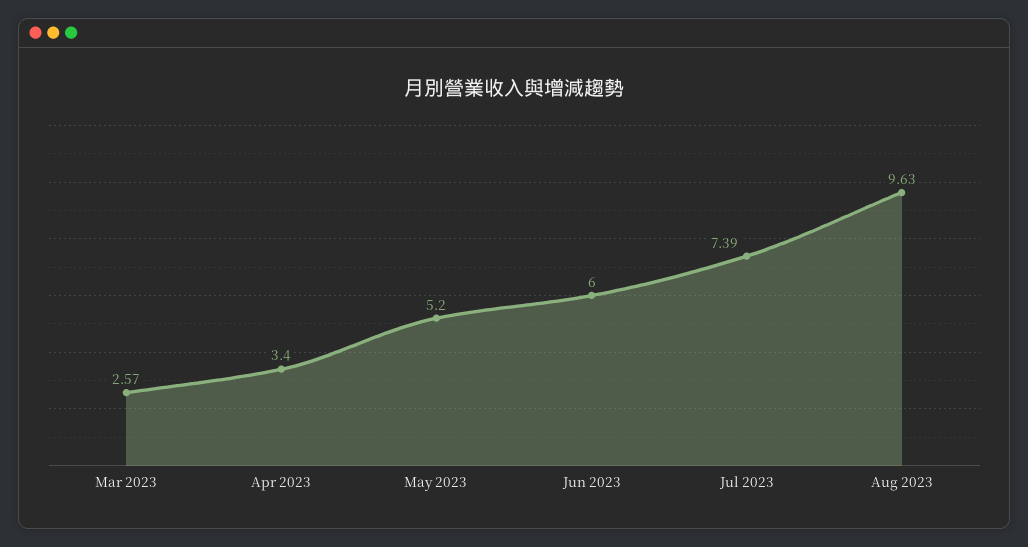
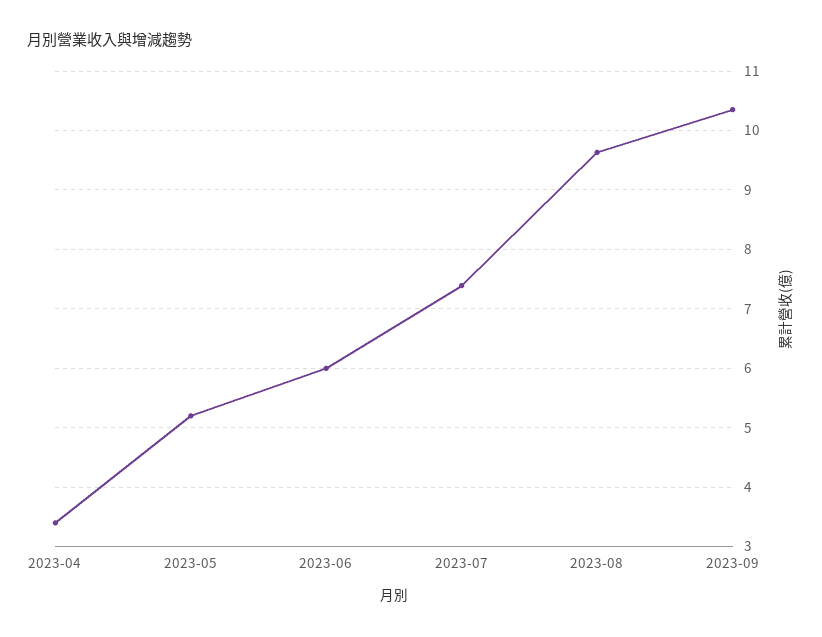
Mar 2023: 2.57 -> none
2023-09: none -> 10.4

